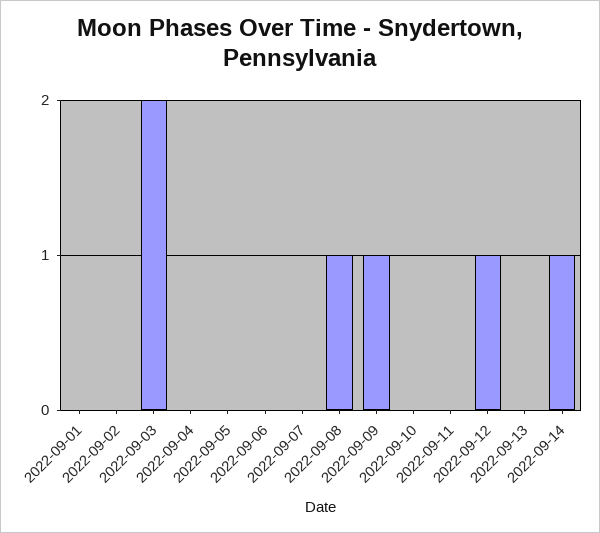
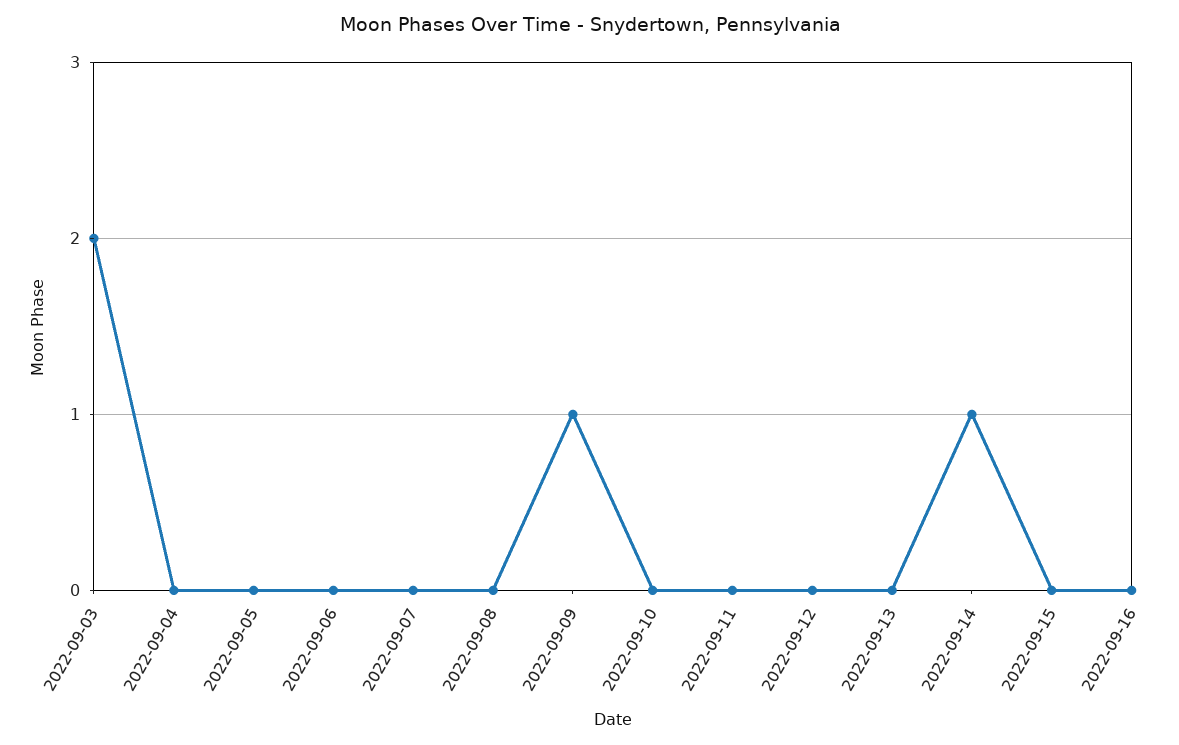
2022-09-01: 0 -> none
2022-09-02: 0 -> none
2022-09-08: 1 -> 0
2022-09-12: 1 -> 0
2022-09-15: none -> 0
2022-09-16: none -> 0

